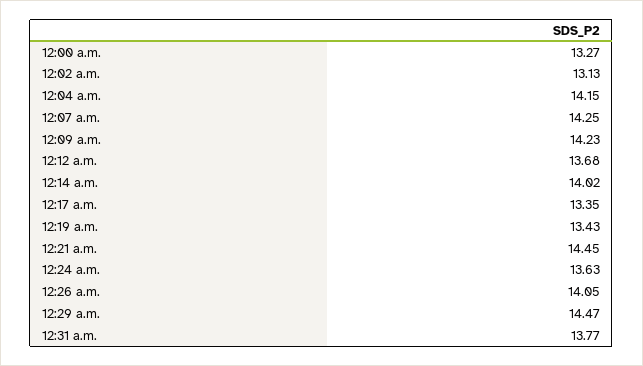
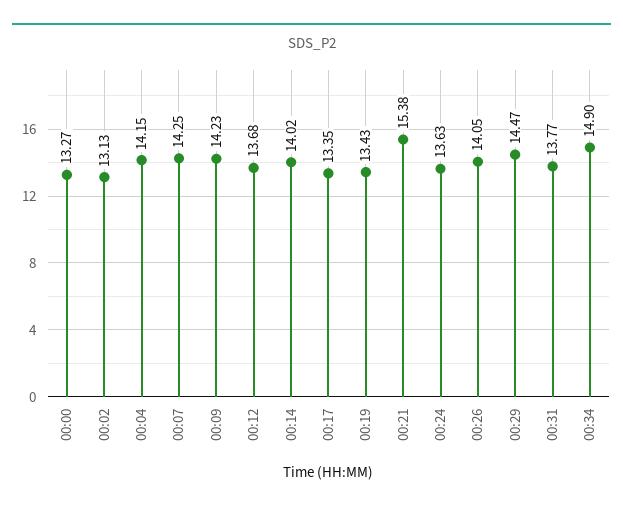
12:21 a.m.: 14.45 -> 15.38
00:34: none -> 14.9

